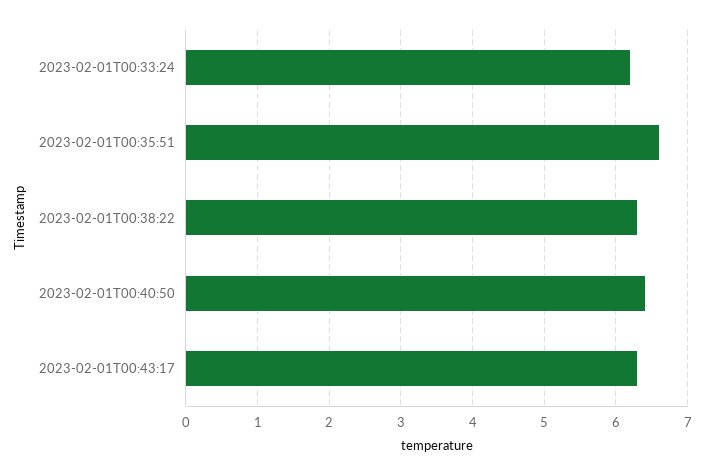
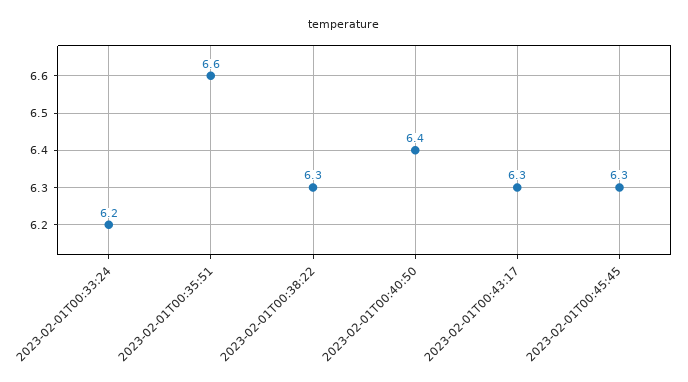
2023-02-01T00:45:45: none -> 6.3

